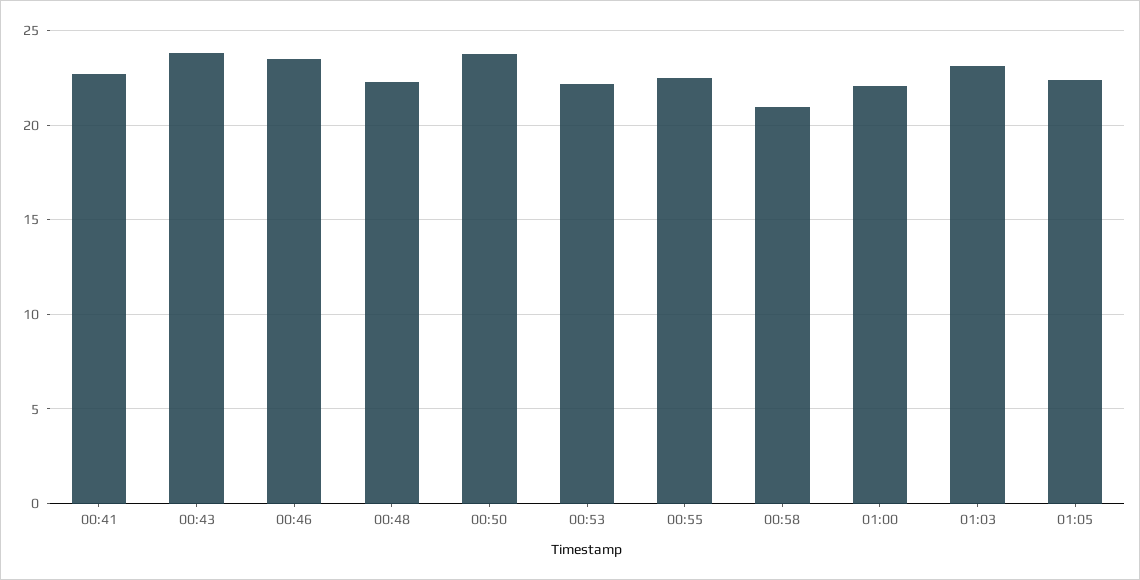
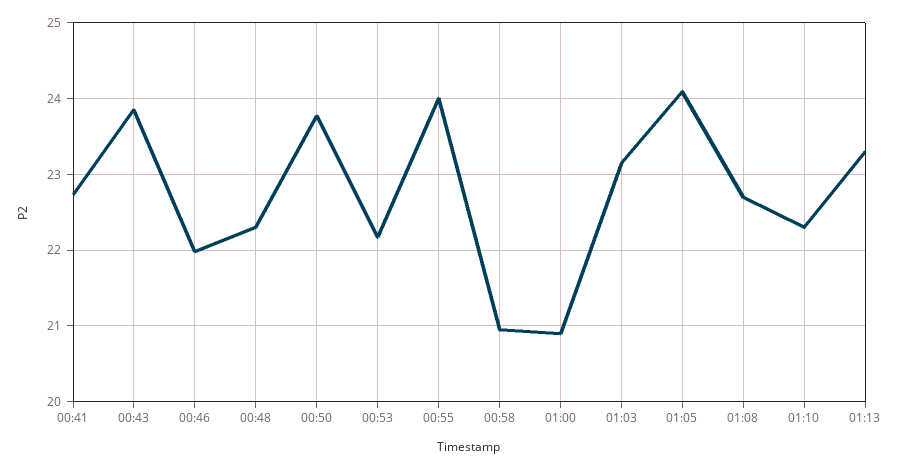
00:46: 23.5 -> 22
00:55: 22.5 -> 24
01:00: 22 -> 20.9
01:05: 22.5 -> 24.1
01:08: none -> 22.7
01:10: none -> 22.3
01:13: none -> 23.3

